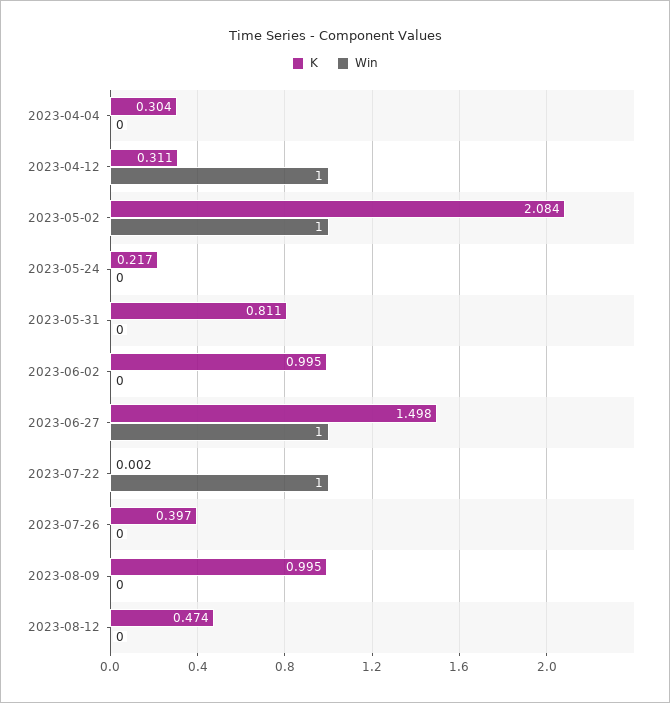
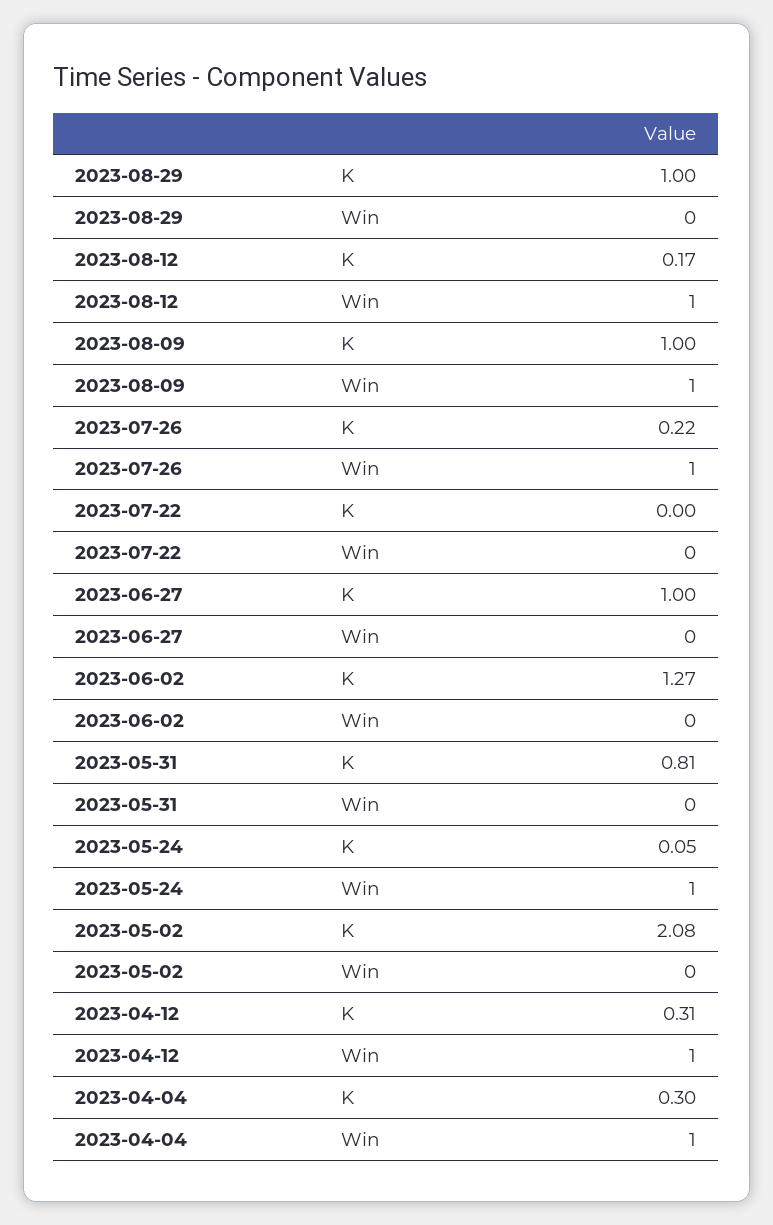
Win, 2023-04-04: 0 -> 1
Win, 2023-05-02: 1 -> 0
K, 2023-05-24: 0.217 -> 0.05
Win, 2023-05-24: 0 -> 1
K, 2023-06-02: 0.995 -> 1.27
K, 2023-06-27: 1.498 -> 1
Win, 2023-06-27: 1 -> 0
Win, 2023-07-22: 1 -> 0
K, 2023-07-26: 0.397 -> 0.22
Win, 2023-07-26: 0 -> 1
Win, 2023-08-09: 0 -> 1
K, 2023-08-12: 0.474 -> 0.17
Win, 2023-08-12: 0 -> 1
K, 2023-08-29: none -> 1
Win, 2023-08-29: none -> 0

